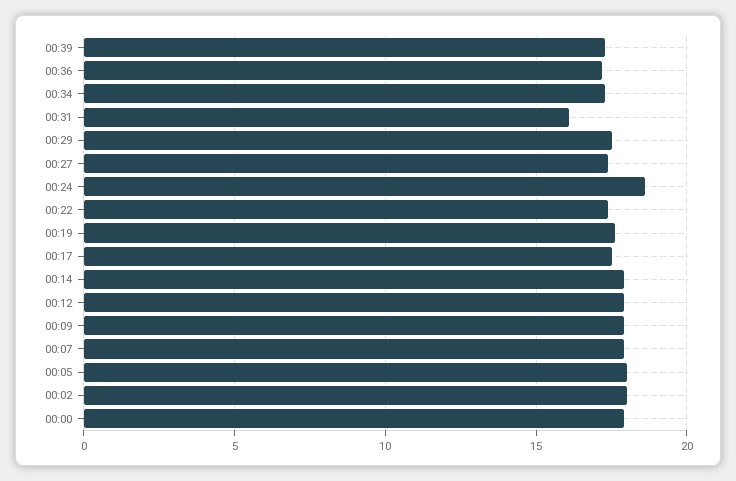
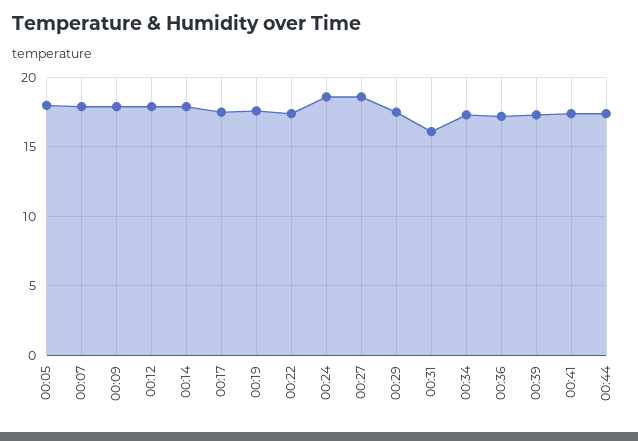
00:27: 17.5 -> 18.5
00:02: 18 -> none
00:00: 18 -> none
00:41: none -> 17.5
00:44: none -> 17.5

